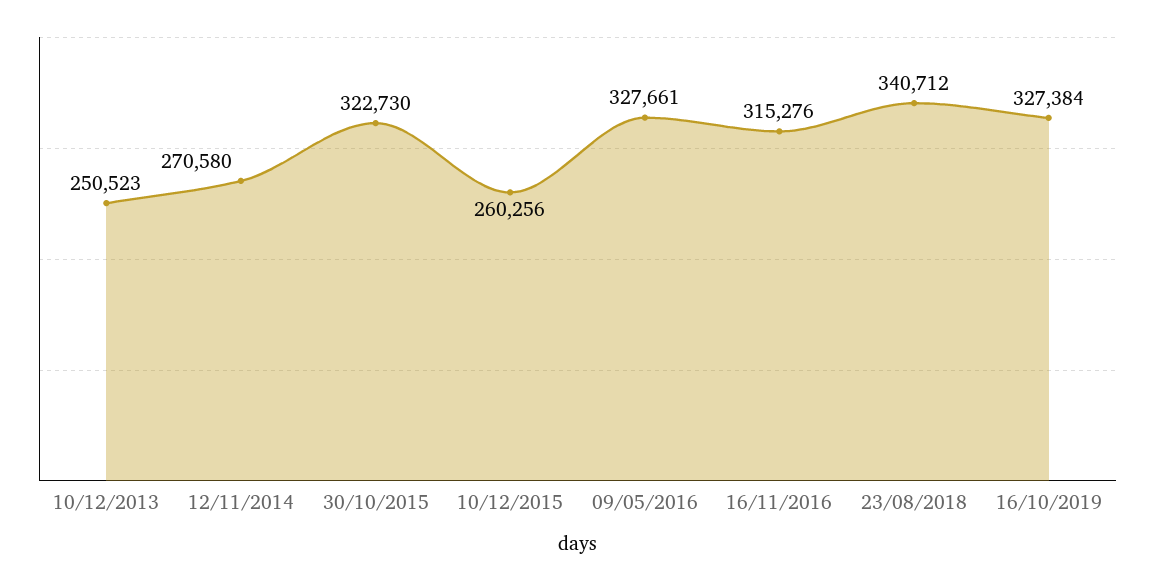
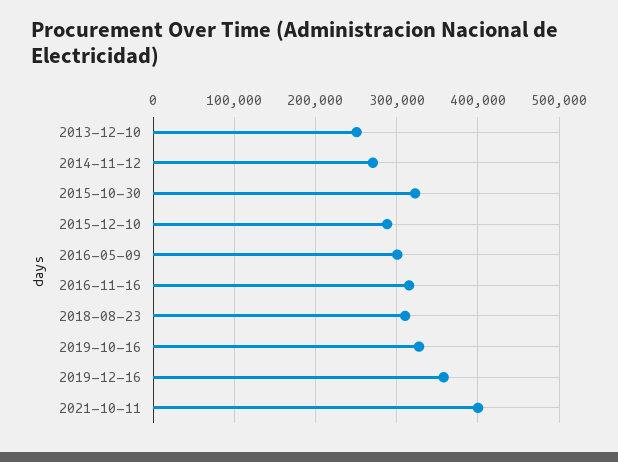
10/12/2015: 260256 -> 290000
09/05/2016: 327661 -> 300000
23/08/2018: 340712 -> 310000
2019-12-16: none -> 360000
2021-10-11: none -> 400000

